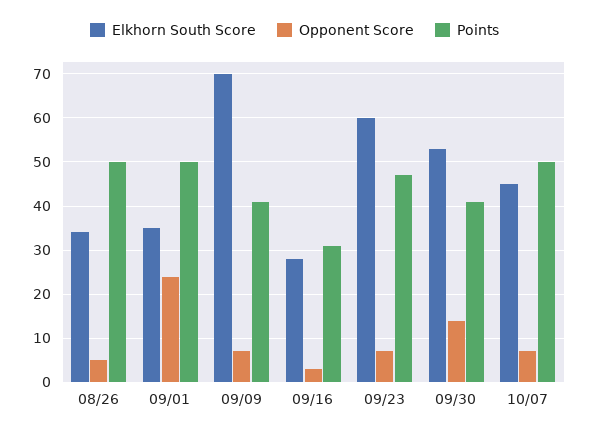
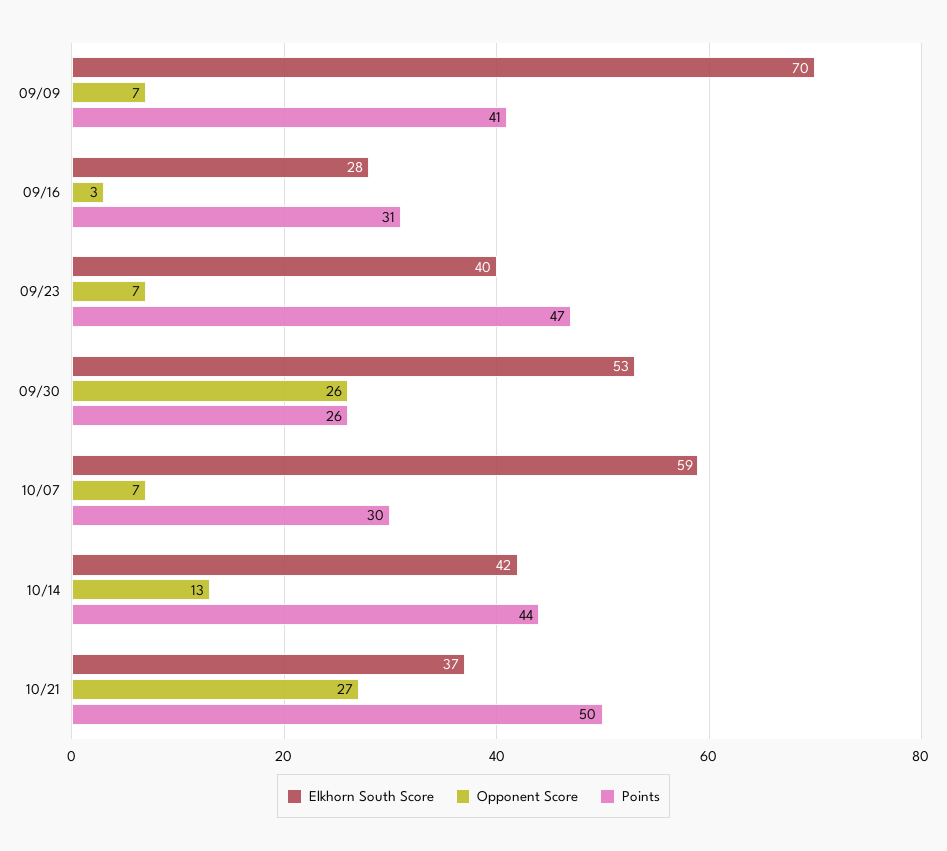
Elkhorn South Score, 08/26: 35 -> none
Opponent Score, 08/26: 5 -> none
Points, 08/26: 50 -> none
Elkhorn South Score, 09/01: 35 -> none
Opponent Score, 09/01: 25 -> none
Points, 09/01: 50 -> none
Elkhorn South Score, 09/23: 60 -> 40
Opponent Score, 09/30: 15 -> 26
Points, 09/30: 40 -> 26
Elkhorn South Score, 10/07: 45 -> 59
Points, 10/07: 50 -> 30
Elkhorn South Score, 10/14: none -> 42
Opponent Score, 10/14: none -> 13
Points, 10/14: none -> 44
Elkhorn South Score, 10/21: none -> 37
Opponent Score, 10/21: none -> 27
Points, 10/21: none -> 50

